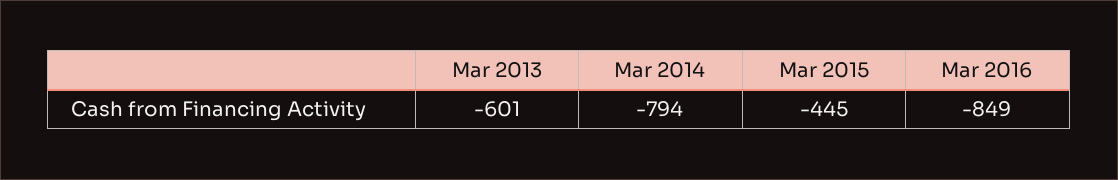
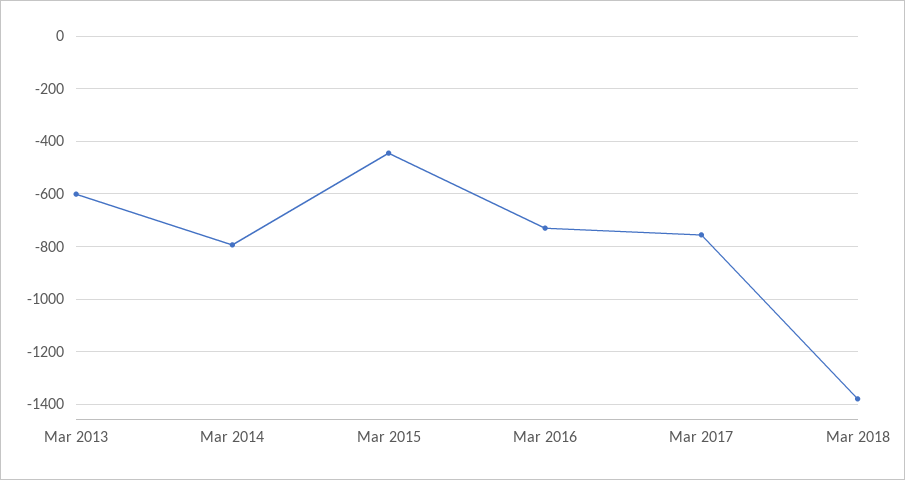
Mar 2016: -849 -> -725
Mar 2017: none -> -750
Mar 2018: none -> -1375

